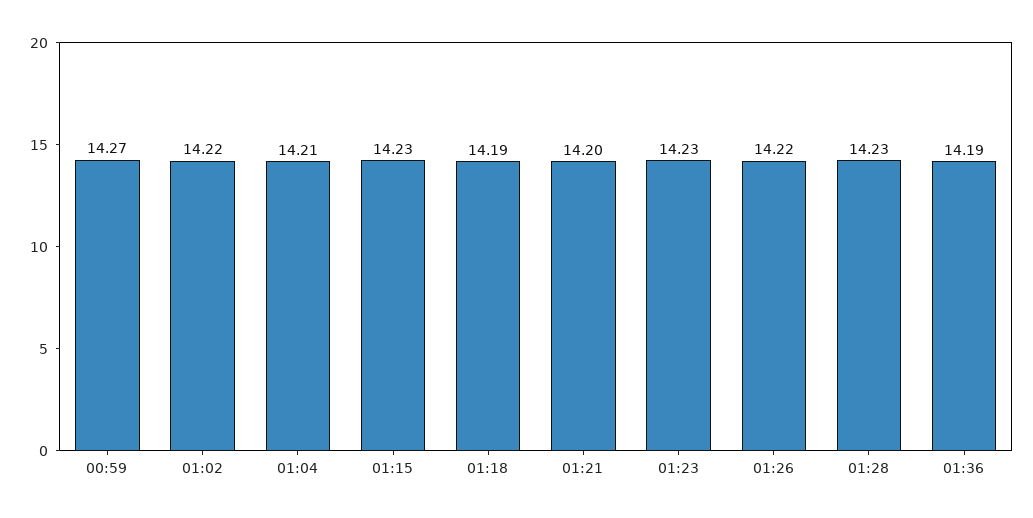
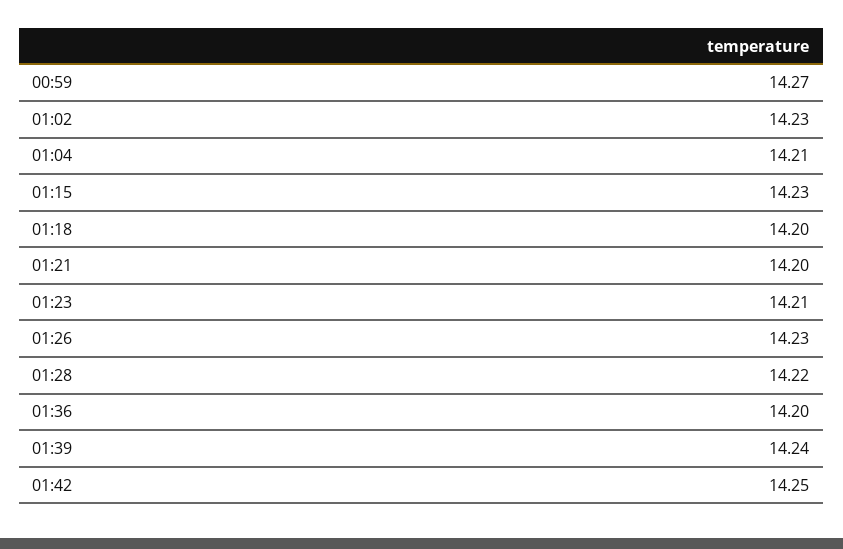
01:02: 14.22 -> 14.23
01:18: 14.19 -> 14.2
01:23: 14.23 -> 14.21
01:26: 14.22 -> 14.23
01:28: 14.23 -> 14.22
01:36: 14.19 -> 14.2
01:39: none -> 14.24
01:42: none -> 14.25

